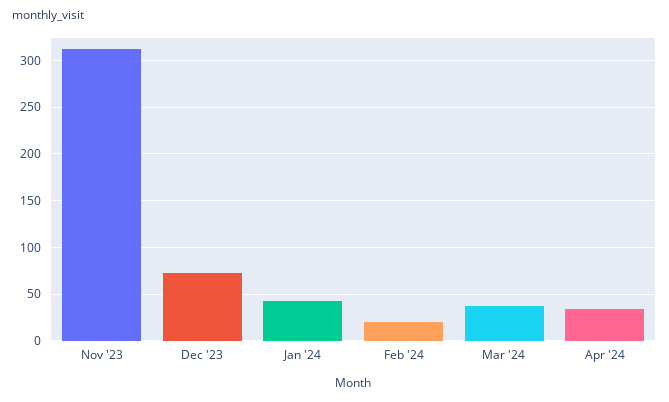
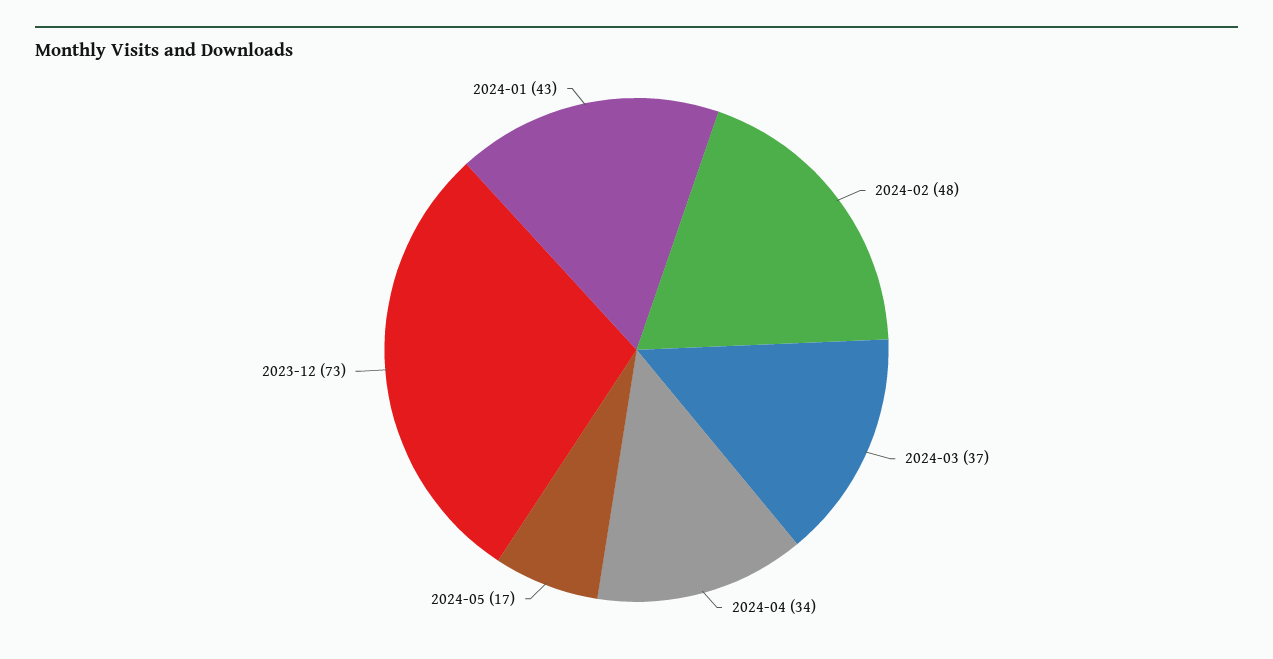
Nov '23: 310 -> none
Feb '24: 20 -> 48
2024-05: none -> 17

